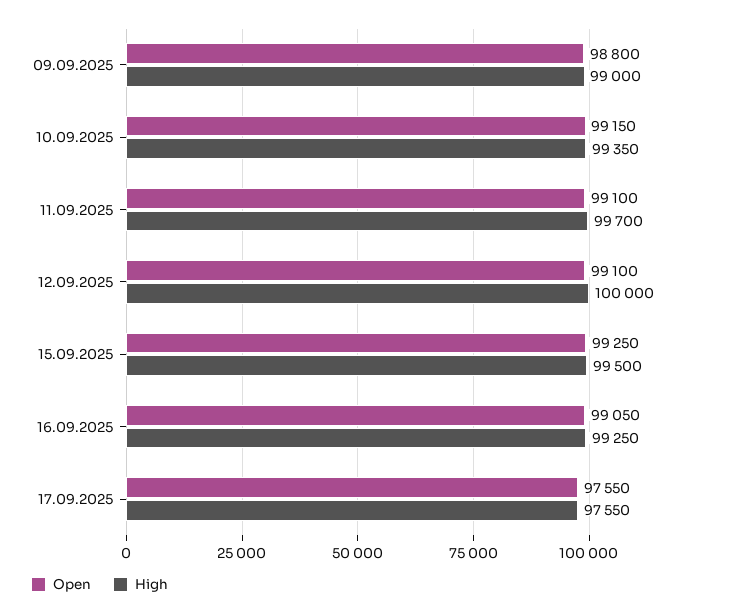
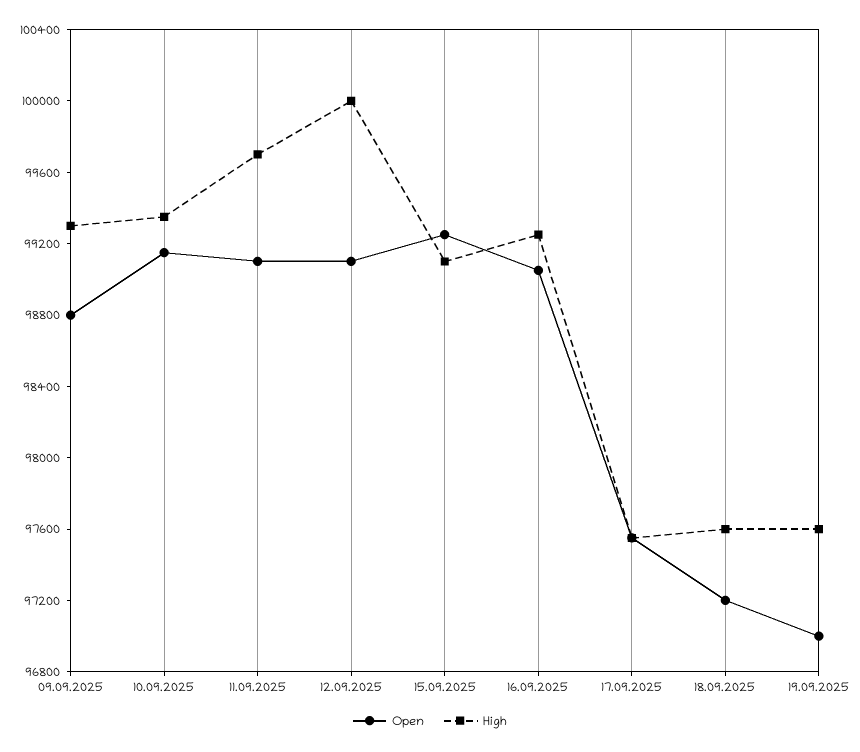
High, 09.09.2025: 99000 -> 99300
High, 15.09.2025: 99500 -> 99100
Open, 18.09.2025: none -> 97200
High, 18.09.2025: none -> 97600
Open, 19.09.2025: none -> 97000
High, 19.09.2025: none -> 97600

